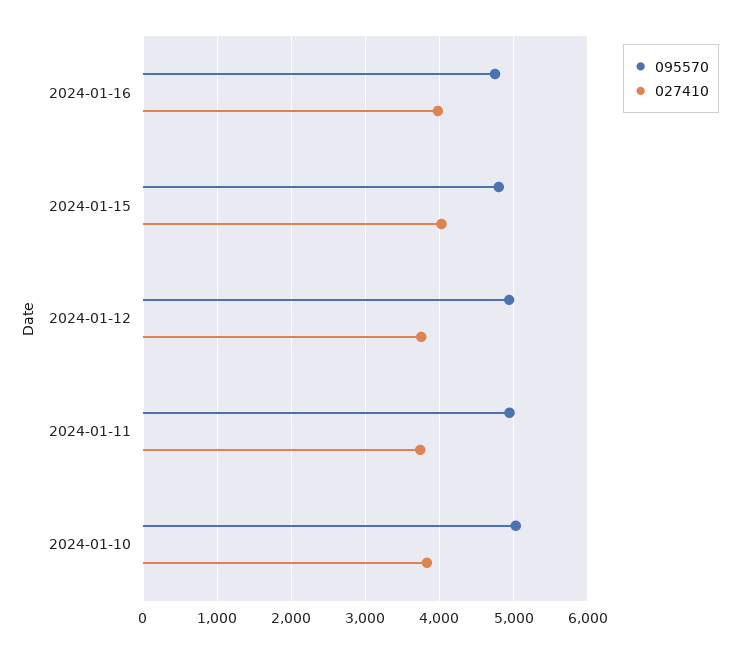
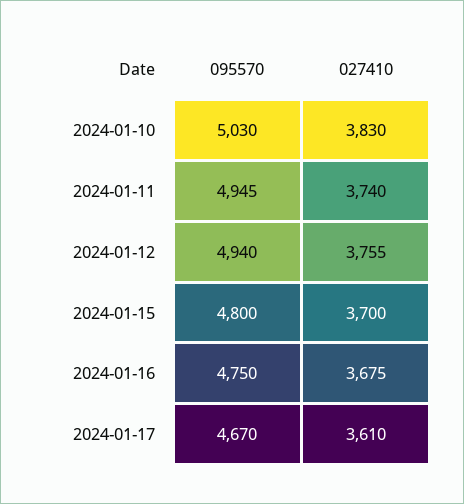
027410, 2024-01-16: 4000 -> 3675
027410, 2024-01-15: 4000 -> 3700
095570, 2024-01-17: none -> 4670
027410, 2024-01-17: none -> 3610

